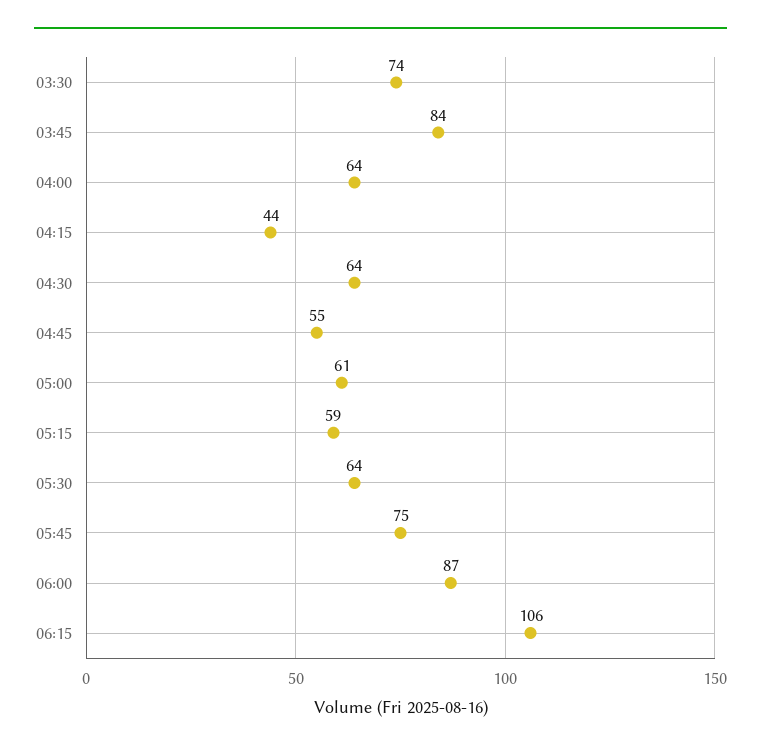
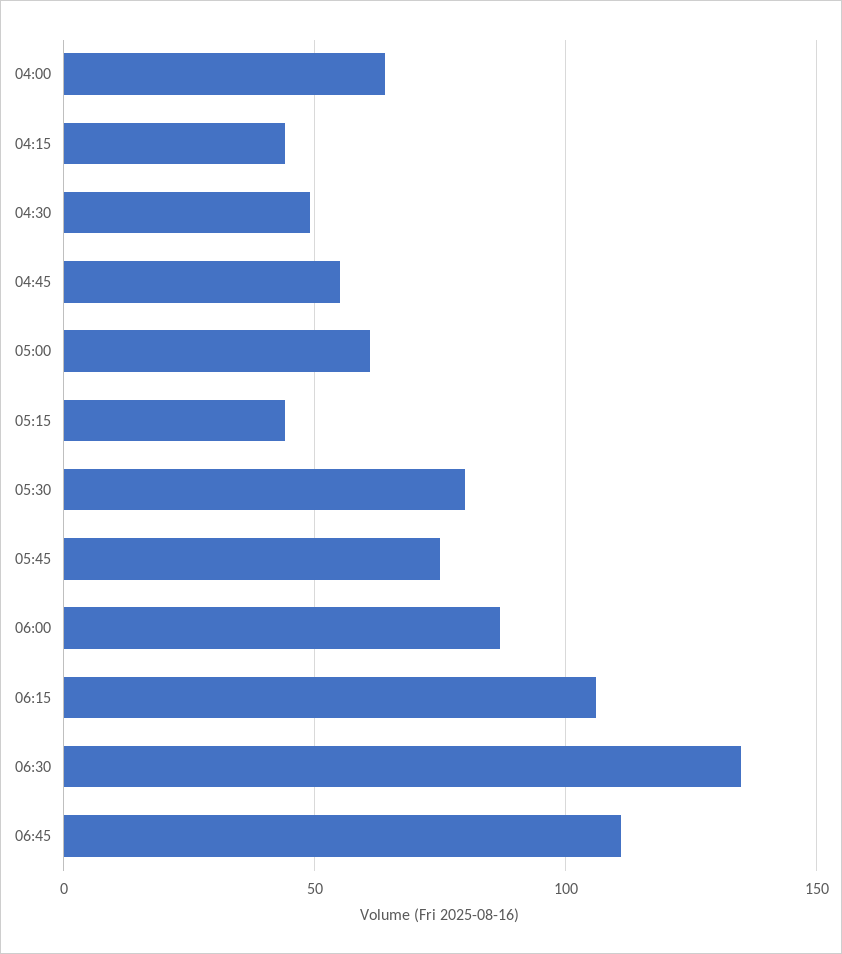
03:30: 74 -> none
03:45: 84 -> none
04:30: 64 -> 50
05:15: 59 -> 45
05:30: 64 -> 80
06:30: none -> 135
06:45: none -> 110

